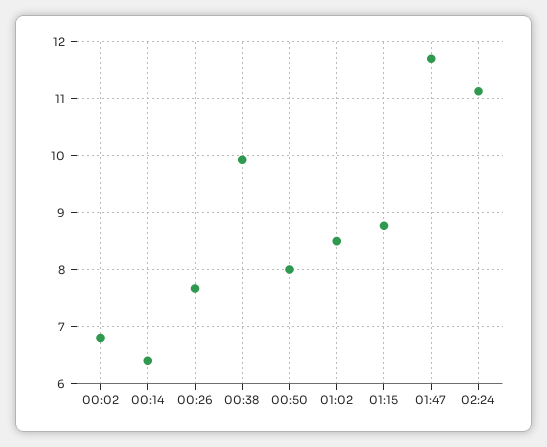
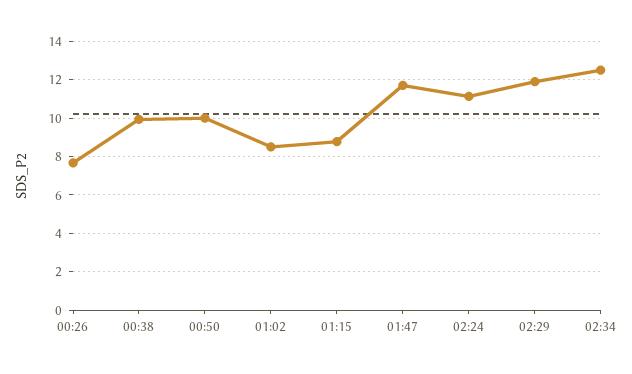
00:02: 6.8 -> none
00:14: 6.4 -> none
00:50: 8 -> 10
02:29: none -> 12
02:34: none -> 12.5

